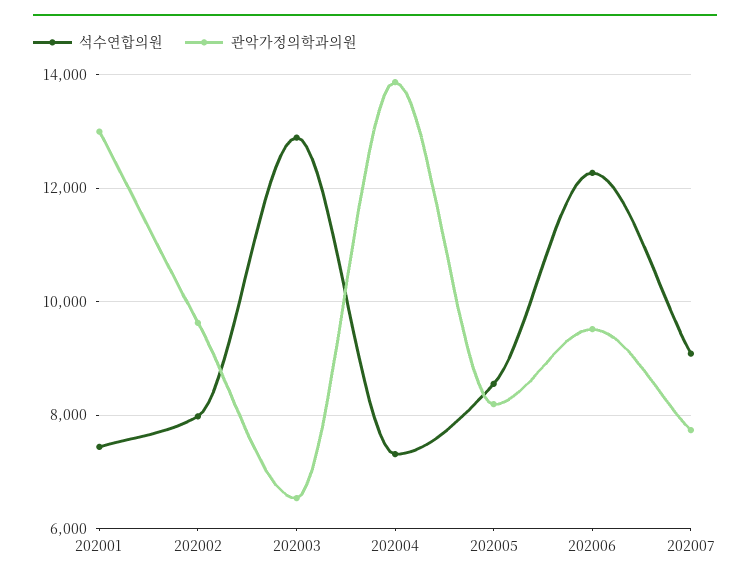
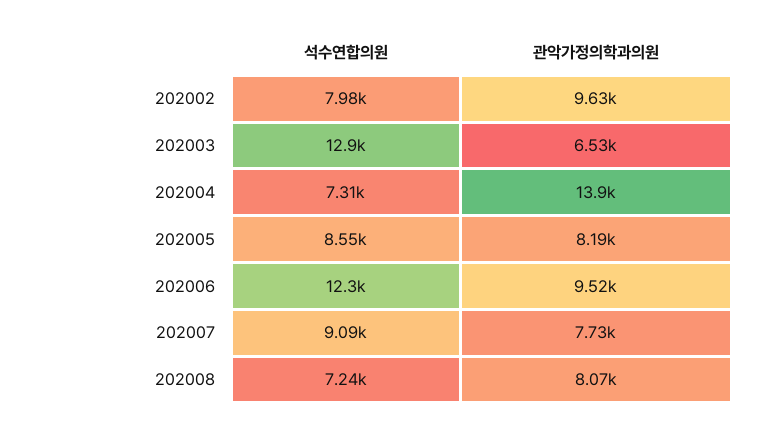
석수연합의원, 202001: 7400 -> none
관악가정의학과의원, 202001: 13000 -> none
석수연합의원, 202008: none -> 7240
관악가정의학과의원, 202008: none -> 8070

